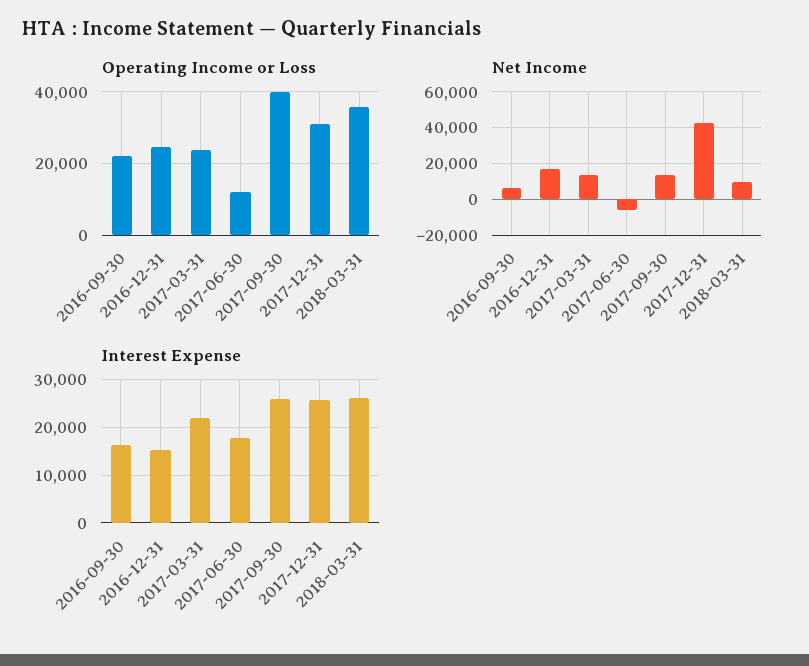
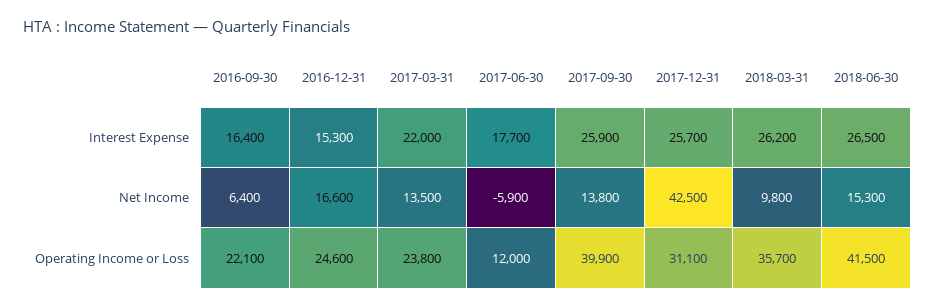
Interest Expense, 2018-06-30: none -> 26500
Net Income, 2018-06-30: none -> 15300
Operating Income or Loss, 2018-06-30: none -> 41500

